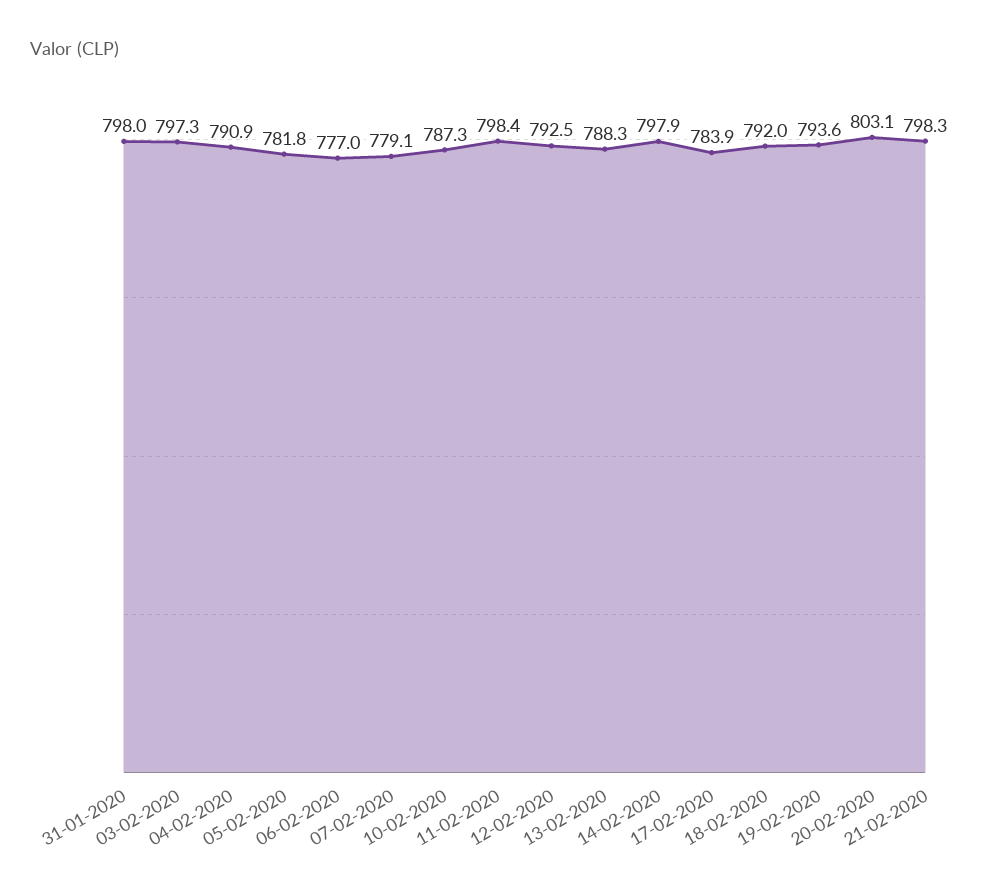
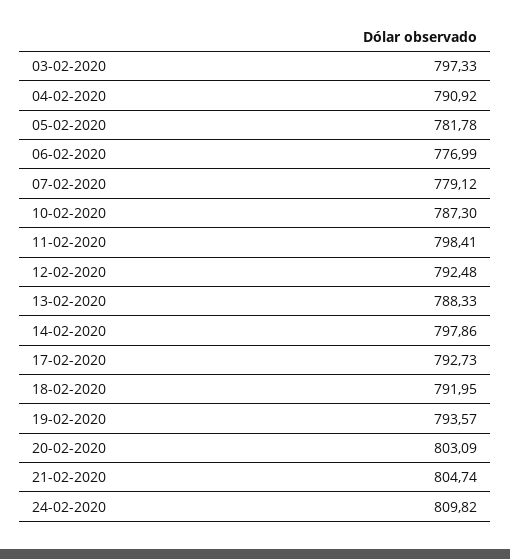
31-01-2020: 798 -> none
17-02-2020: 783.9 -> 792.73
21-02-2020: 798.3 -> 804.74
24-02-2020: none -> 809.82

